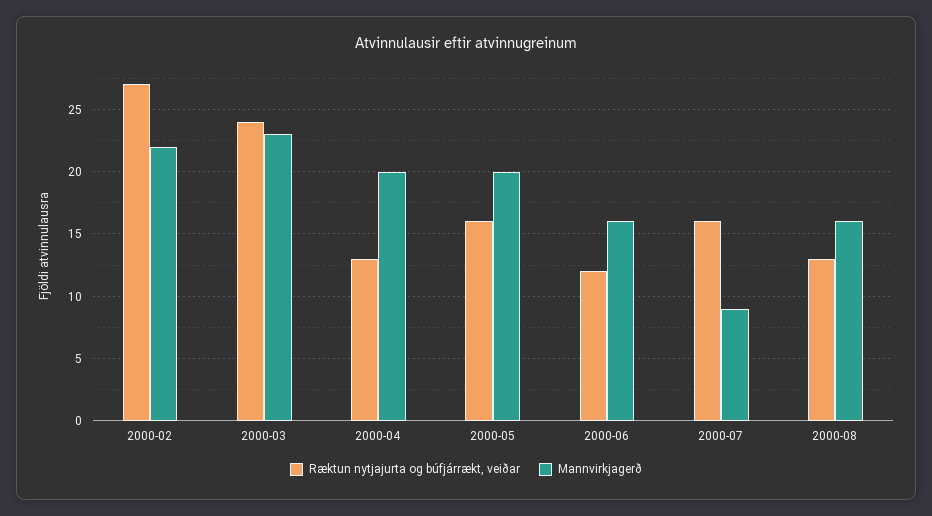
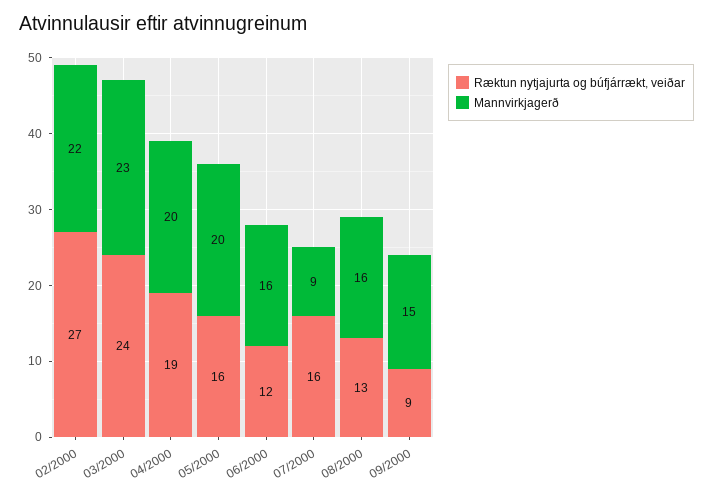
Ræktun nytjajurta og búfjárrækt, veiðar, 2000-04: 13 -> 19
Ræktun nytjajurta og búfjárrækt, veiðar, 09/2000: none -> 9
Mannvirkjagerð, 09/2000: none -> 15

